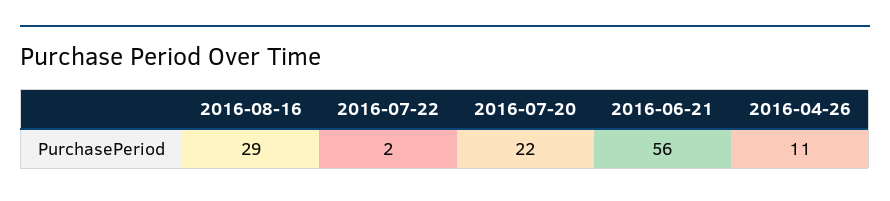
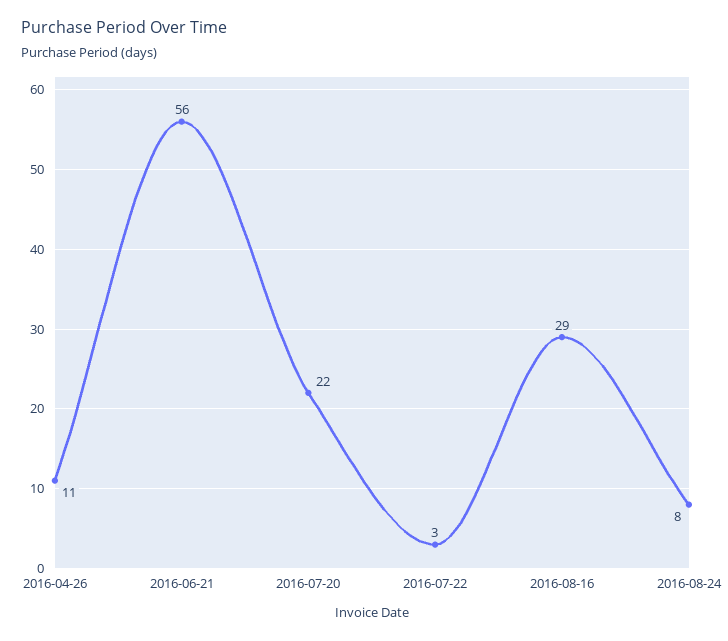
2016-07-22: 2 -> 3
2016-08-24: none -> 8

